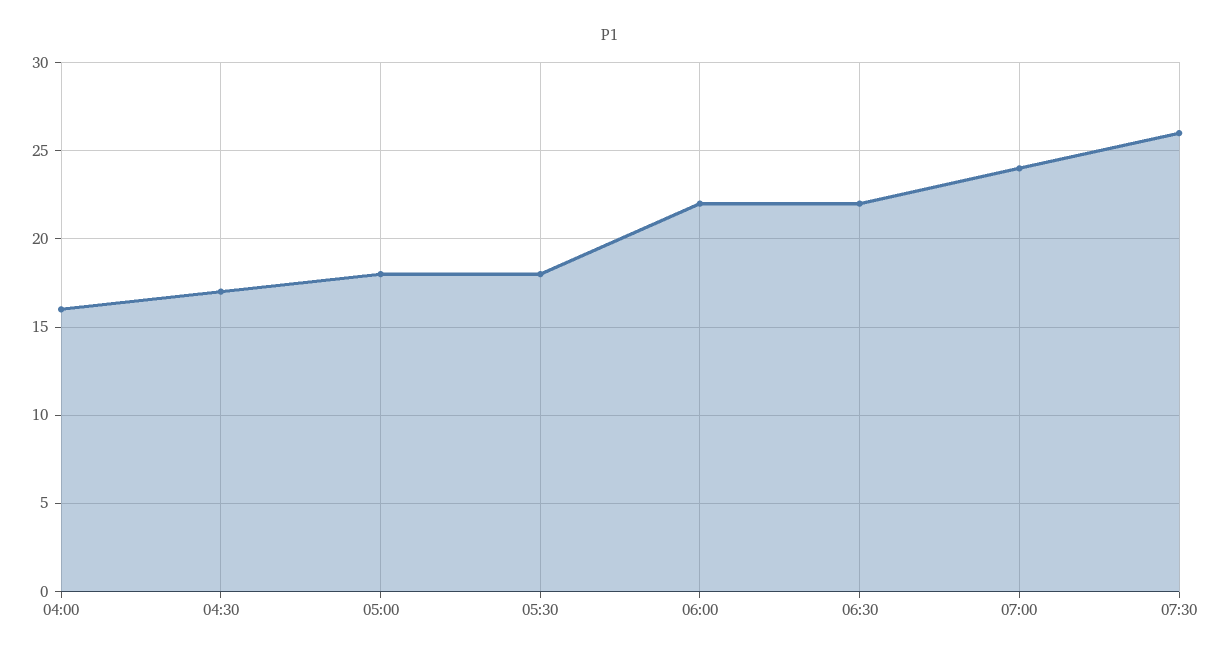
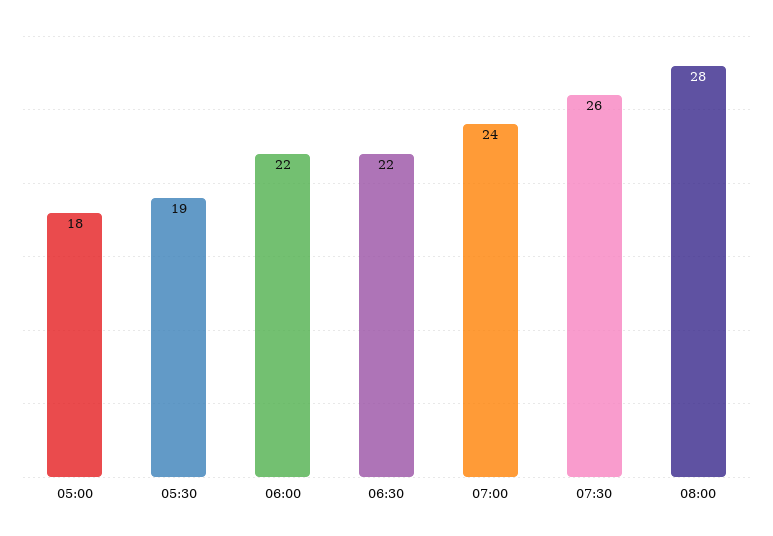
04:00: 16 -> none
04:30: 17 -> none
05:30: 18 -> 19
08:00: none -> 28

